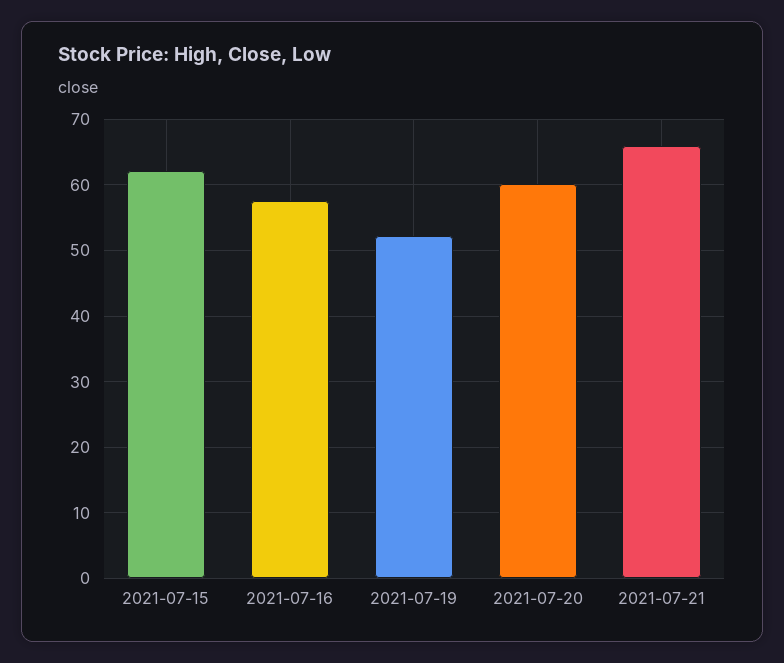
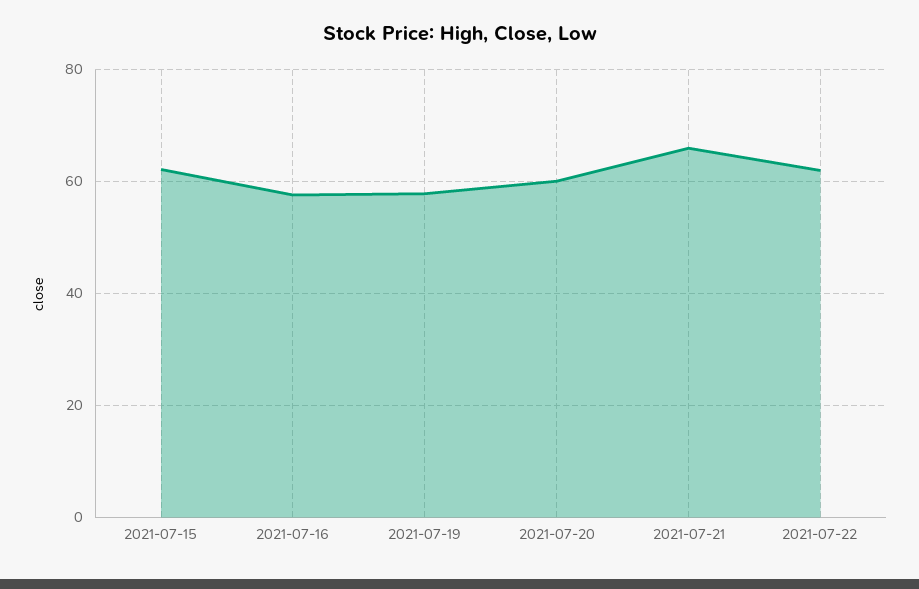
2021-07-19: 52 -> 58
2021-07-22: none -> 62

